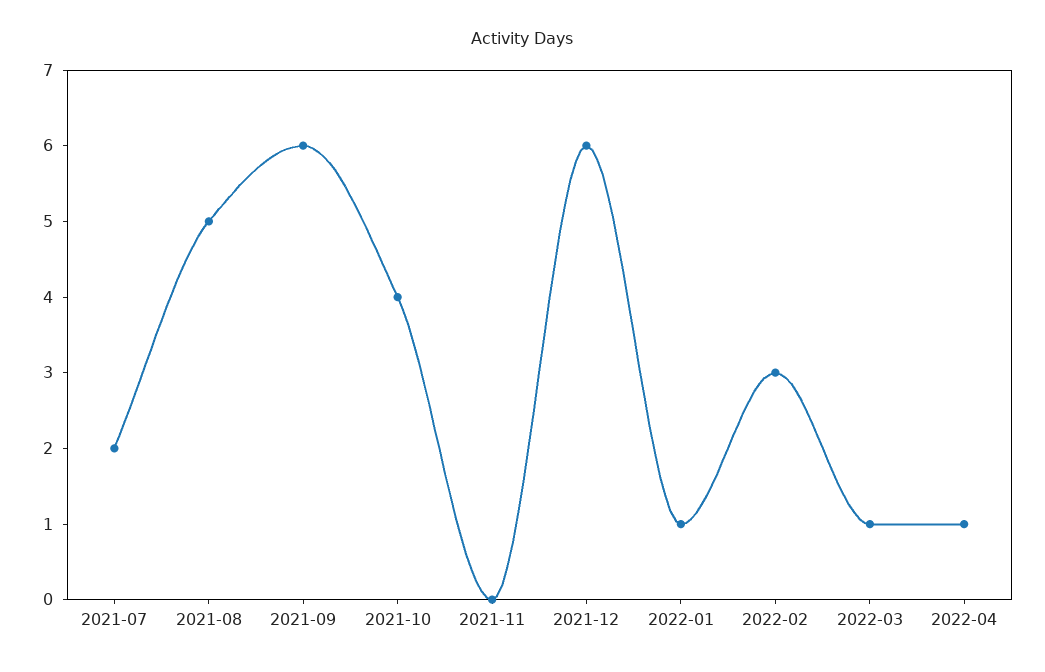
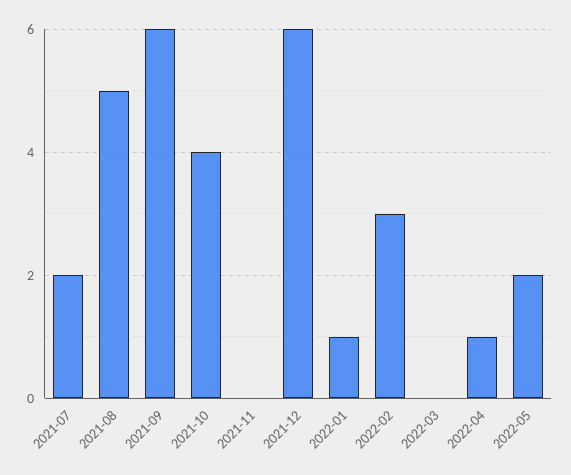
2022-03: 1 -> 0
2022-05: none -> 2

